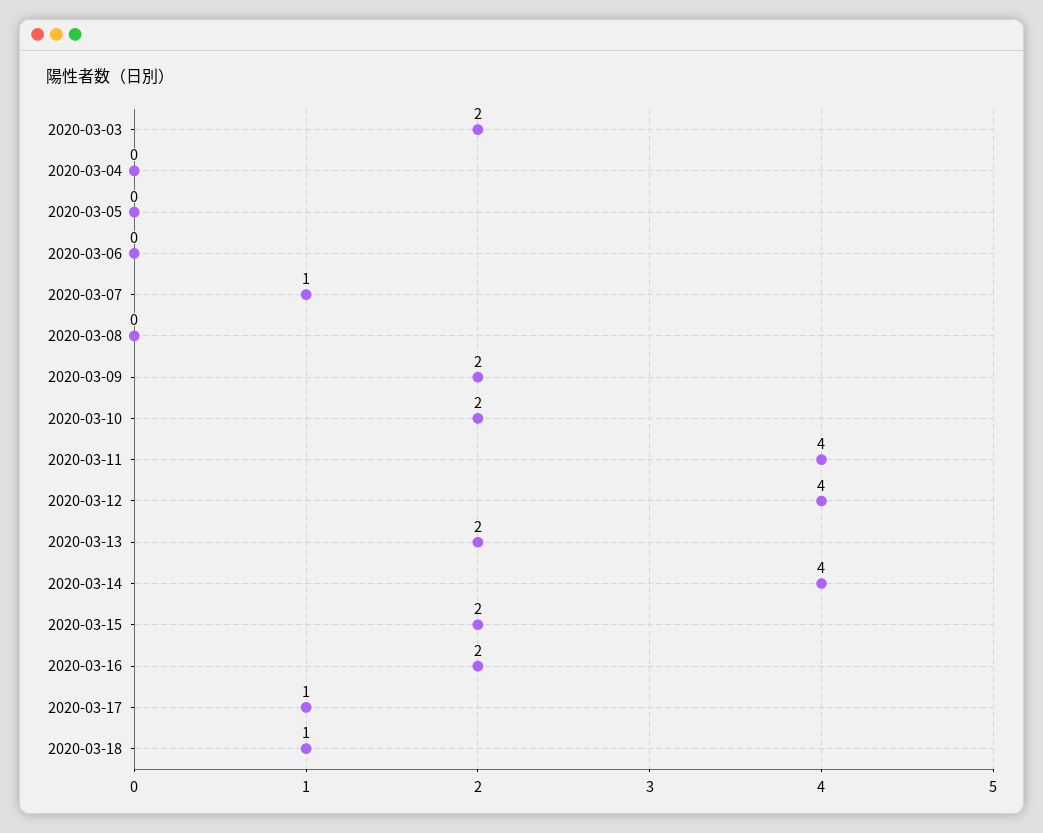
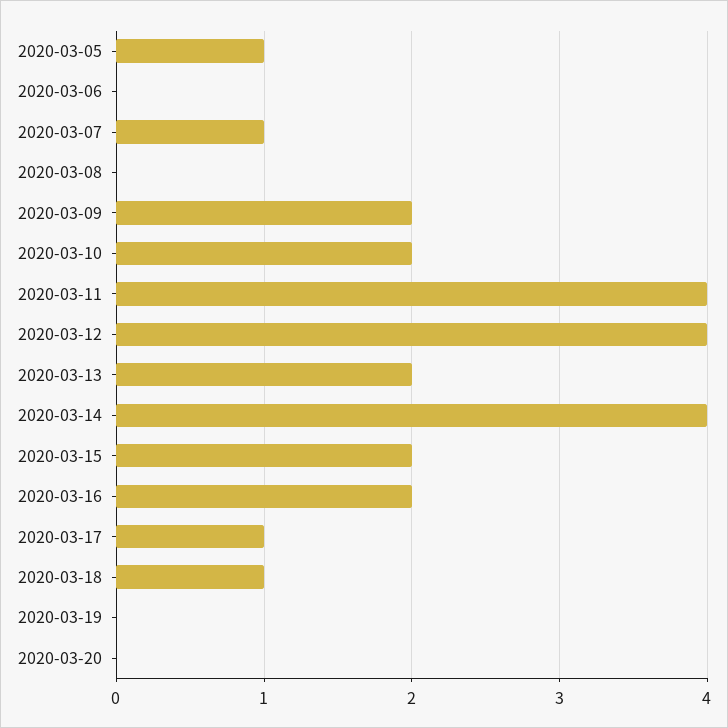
2020-03-03: 2 -> none
2020-03-04: 0 -> none
2020-03-05: 0 -> 1
2020-03-19: none -> 0
2020-03-20: none -> 0

